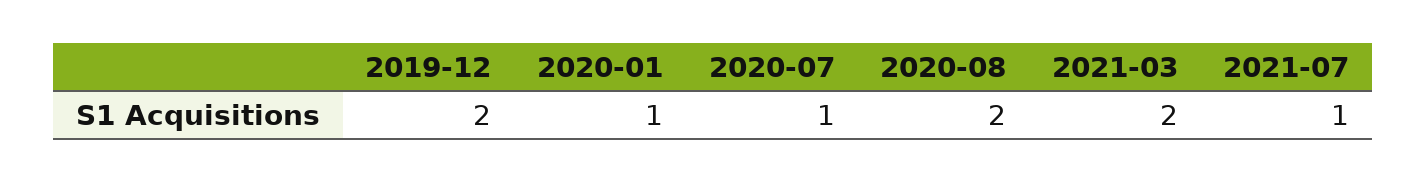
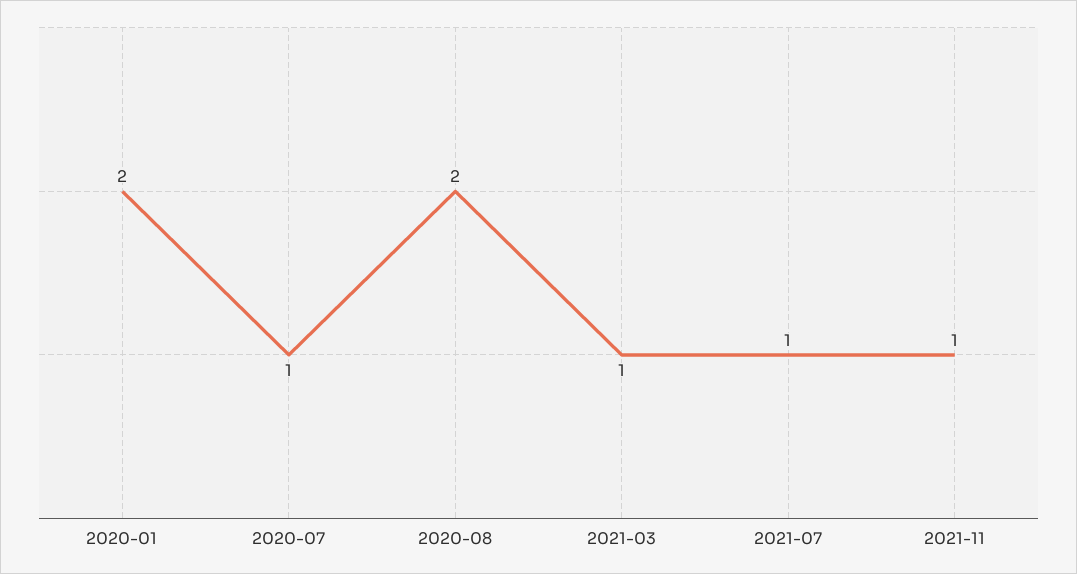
2019-12: 2 -> none
2020-01: 1 -> 2
2021-03: 2 -> 1
2021-11: none -> 1

